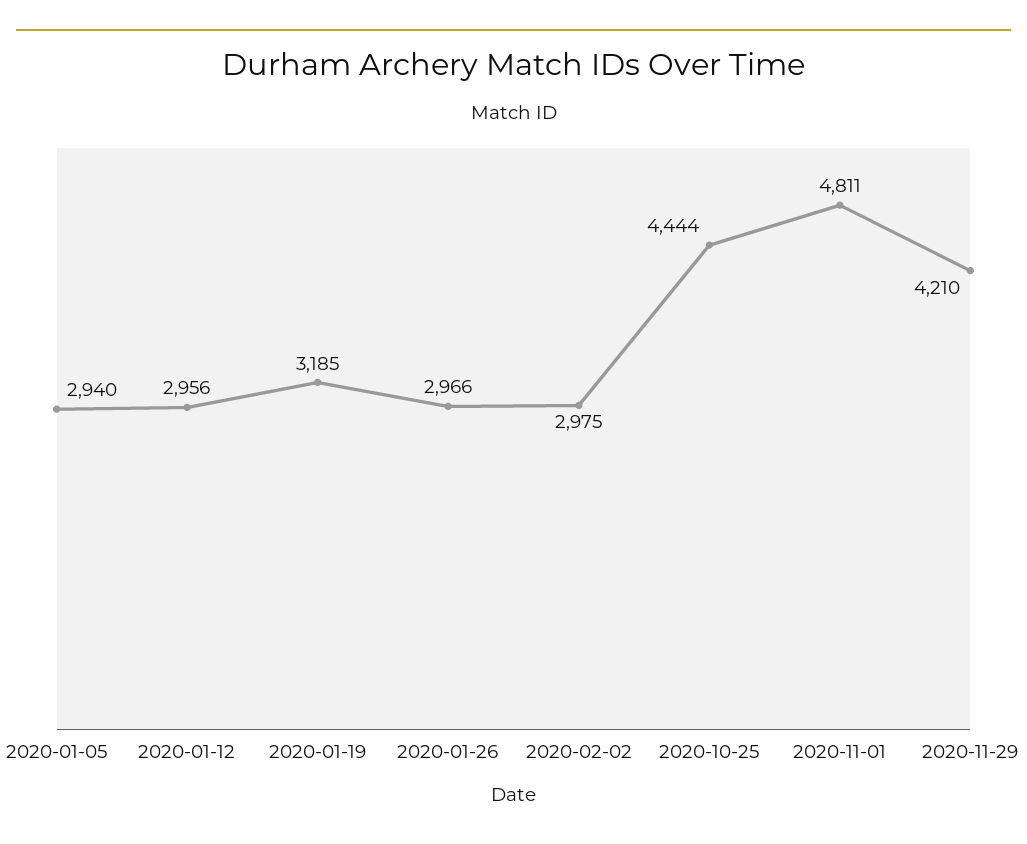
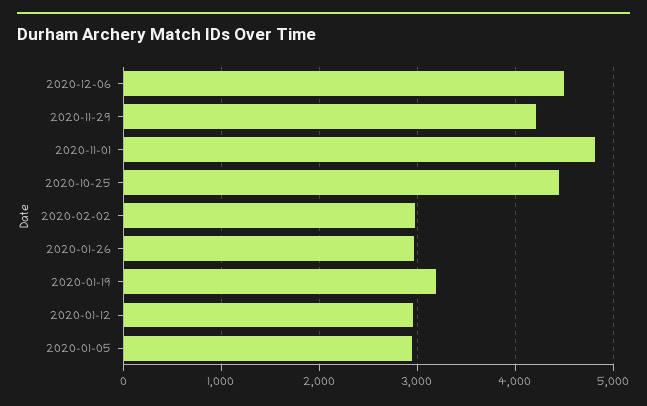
2020-12-06: none -> 4500

